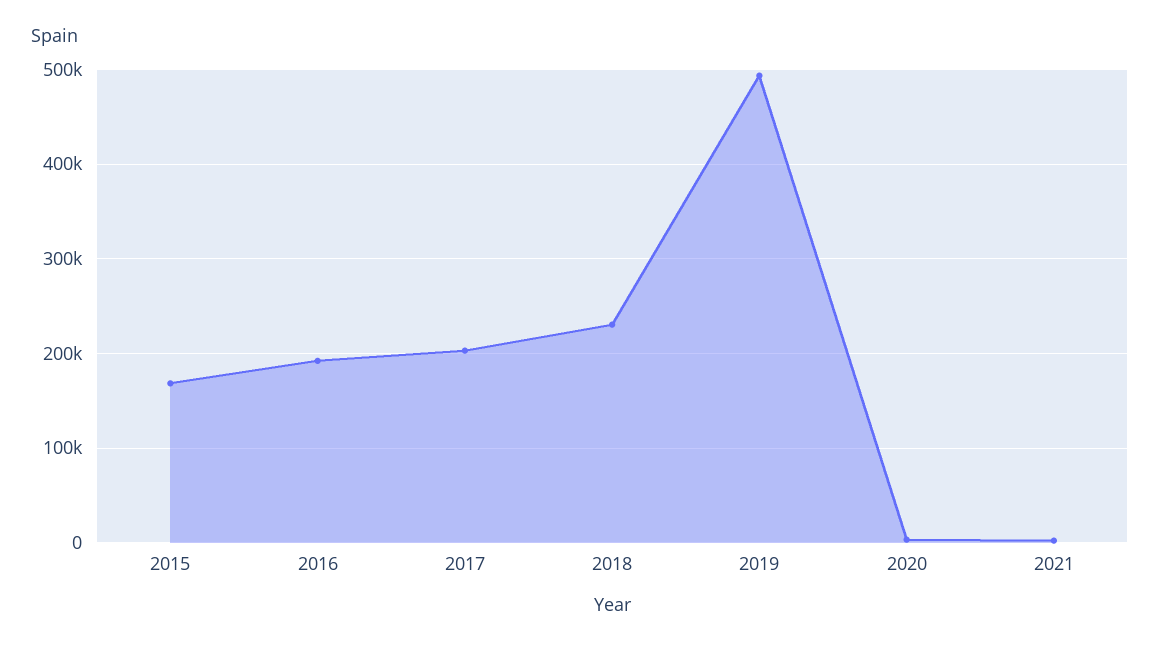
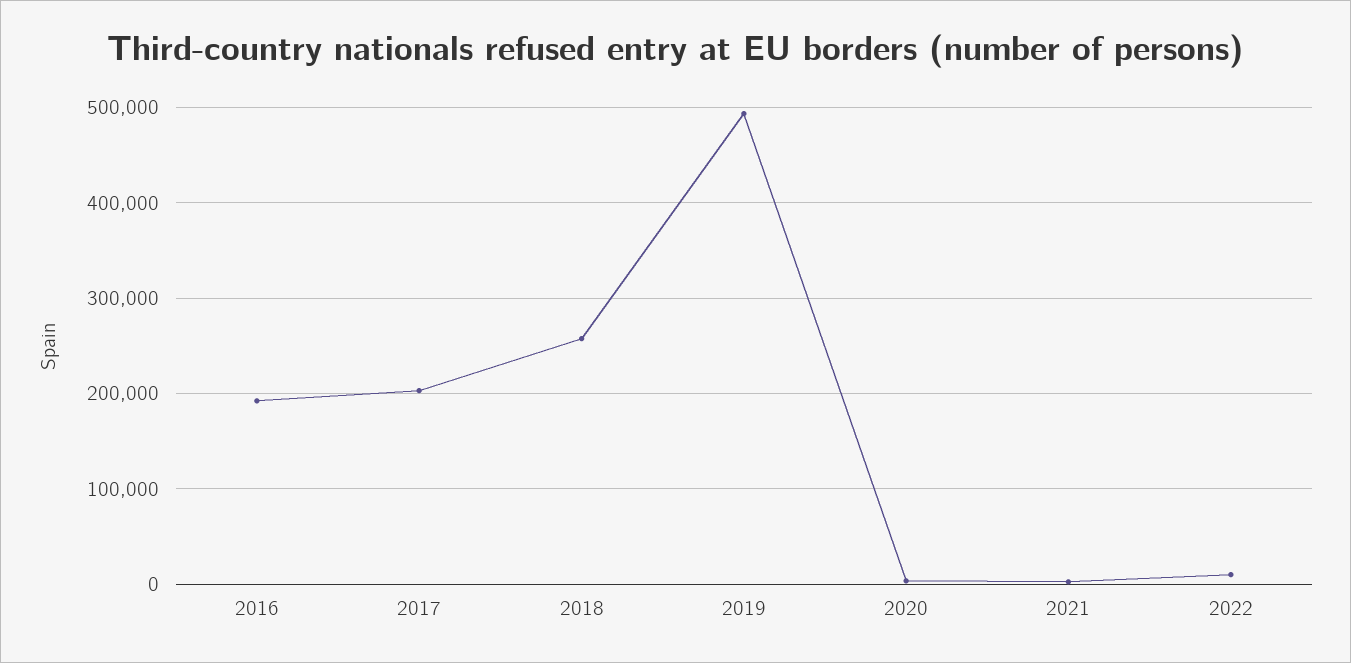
2015: 170000 -> none
2018: 230000 -> 260000
2022: none -> 10000

